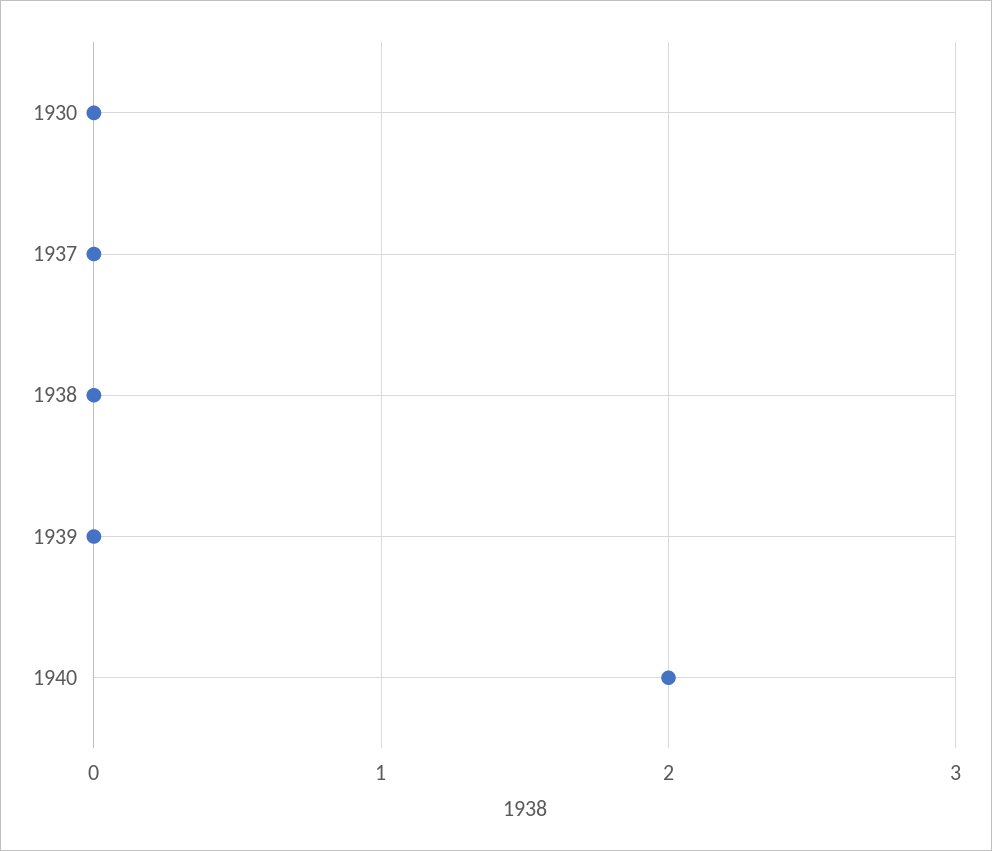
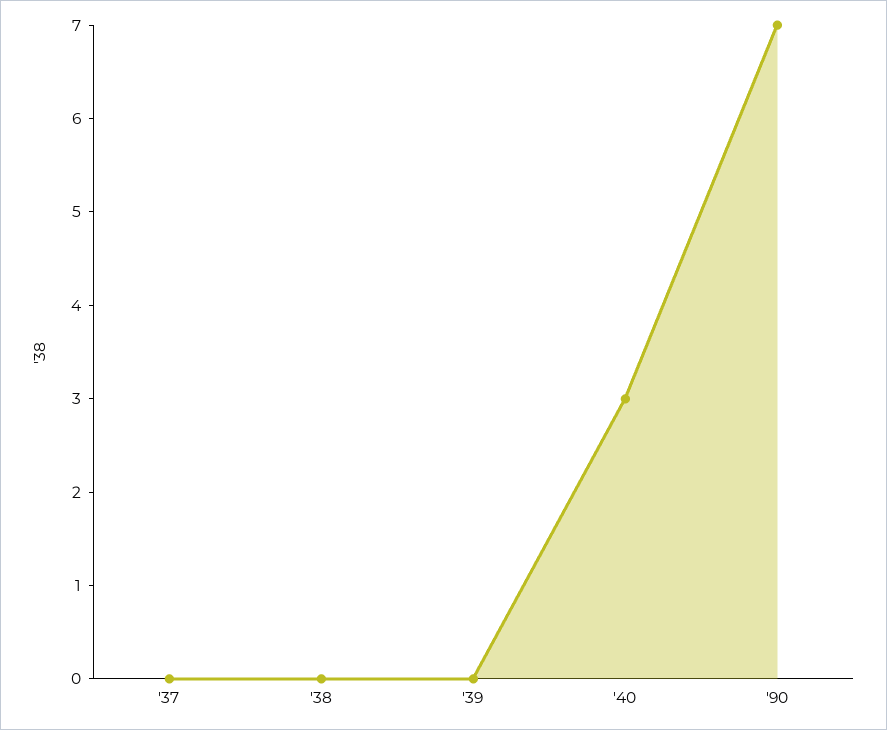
1930: 0 -> none
1940: 2 -> 3
'90: none -> 7

